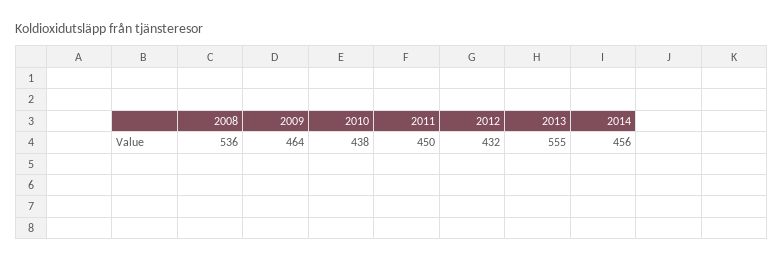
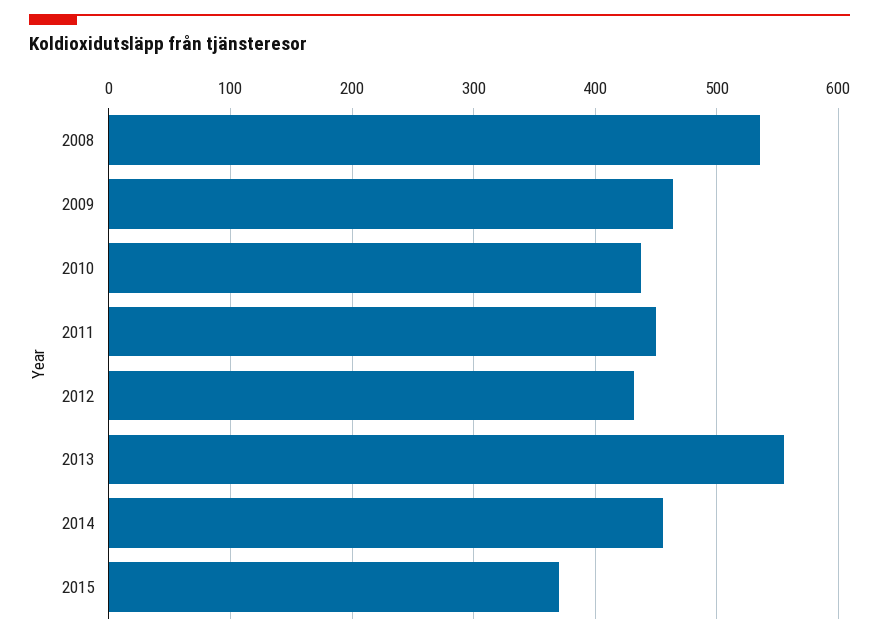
2015: none -> 370

